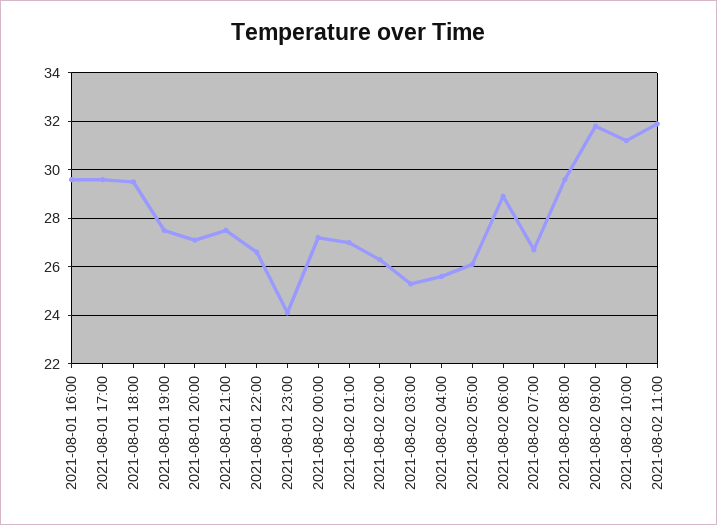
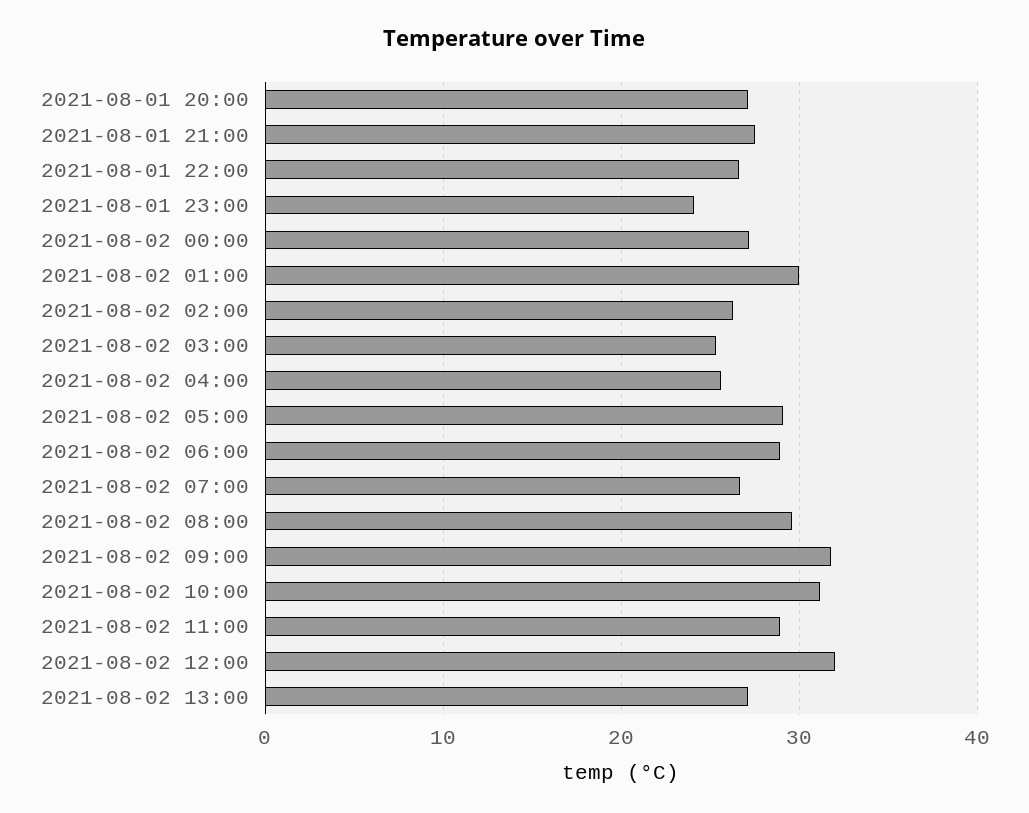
2021-08-01 16:00: 29.5 -> none
2021-08-01 17:00: 29.5 -> none
2021-08-01 18:00: 29.5 -> none
2021-08-01 19:00: 27.5 -> none
2021-08-02 01:00: 27 -> 30
2021-08-02 05:00: 26 -> 29
2021-08-02 11:00: 32 -> 29
2021-08-02 12:00: none -> 32
2021-08-02 13:00: none -> 27

